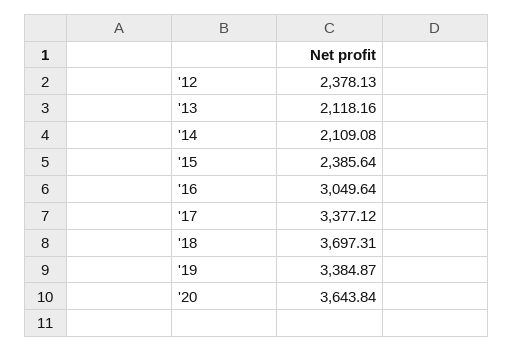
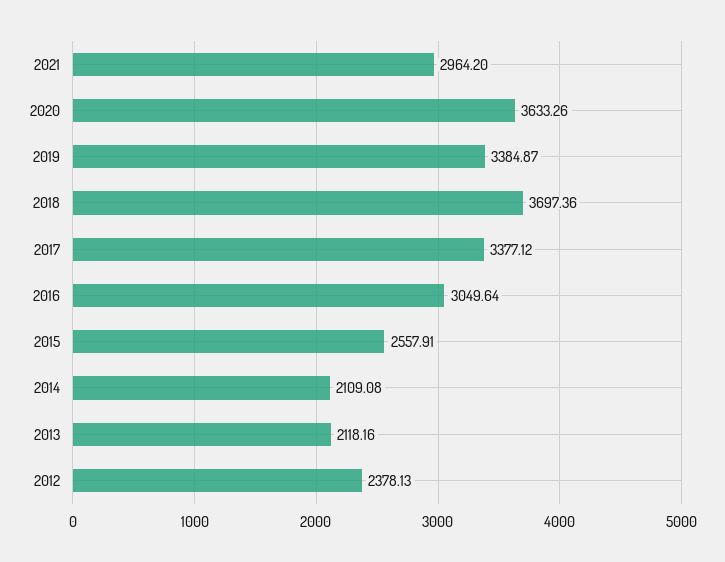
'15: 2385.64 -> 2557.91
'18: 3697.31 -> 3697.36
'20: 3643.84 -> 3633.26
2021: none -> 2964.2

